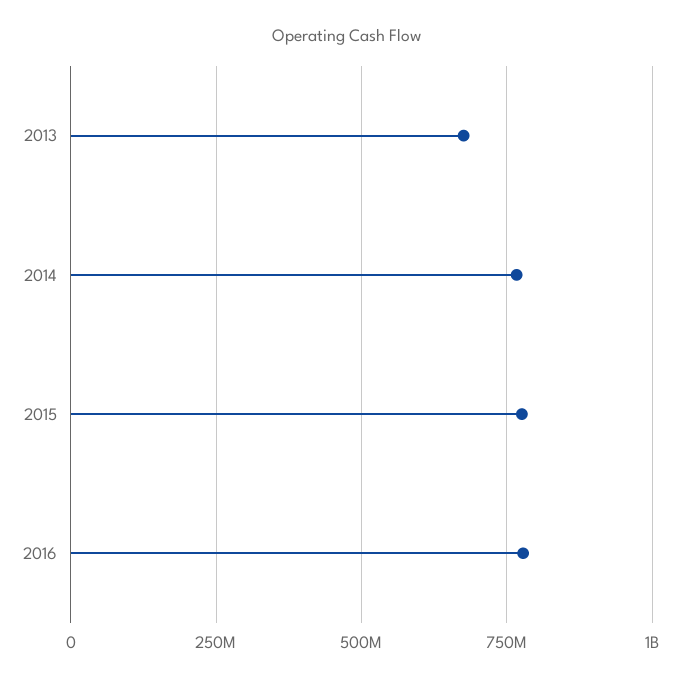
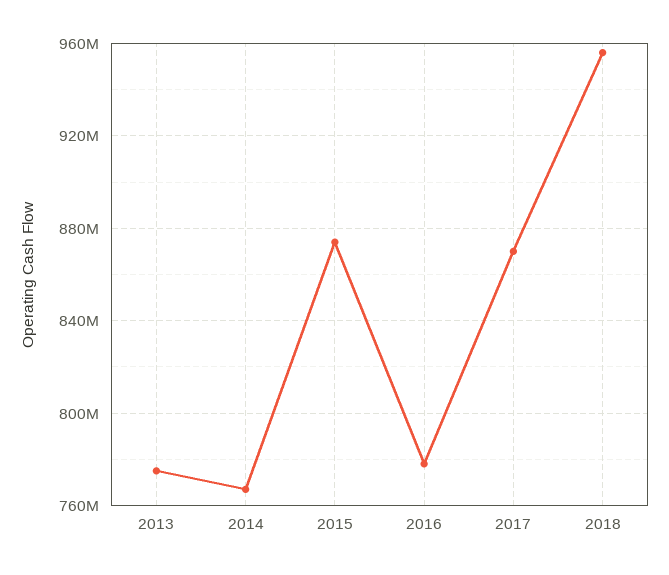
2013: 675000000 -> 775000000
2015: 775000000 -> 875000000
2017: none -> 870000000
2018: none -> 955000000

